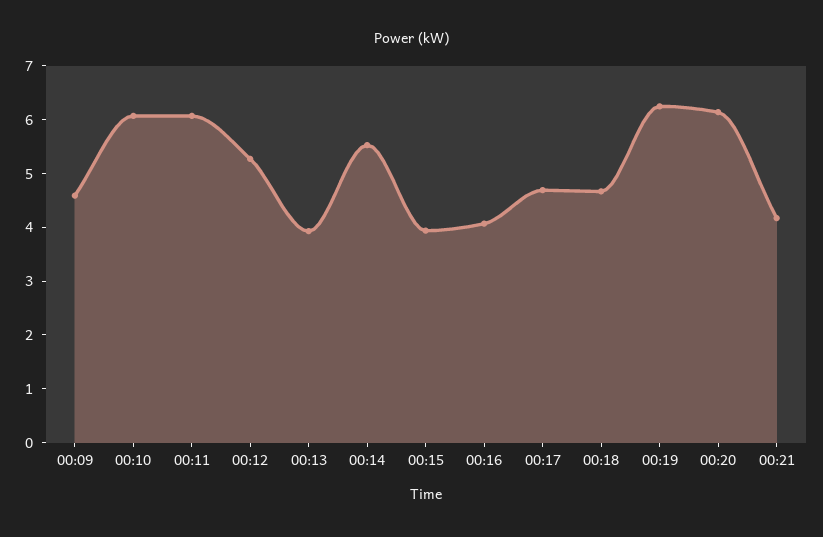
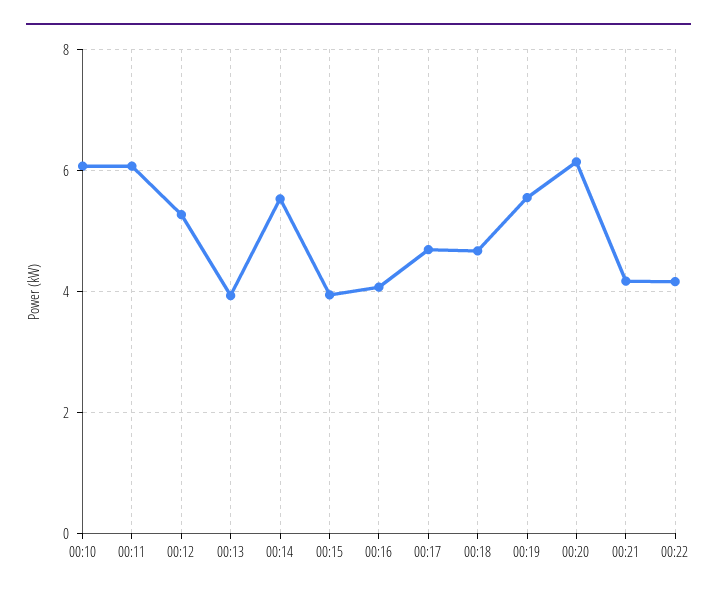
00:09: 4.6 -> none
00:19: 6.2 -> 5.6
00:22: none -> 4.2

